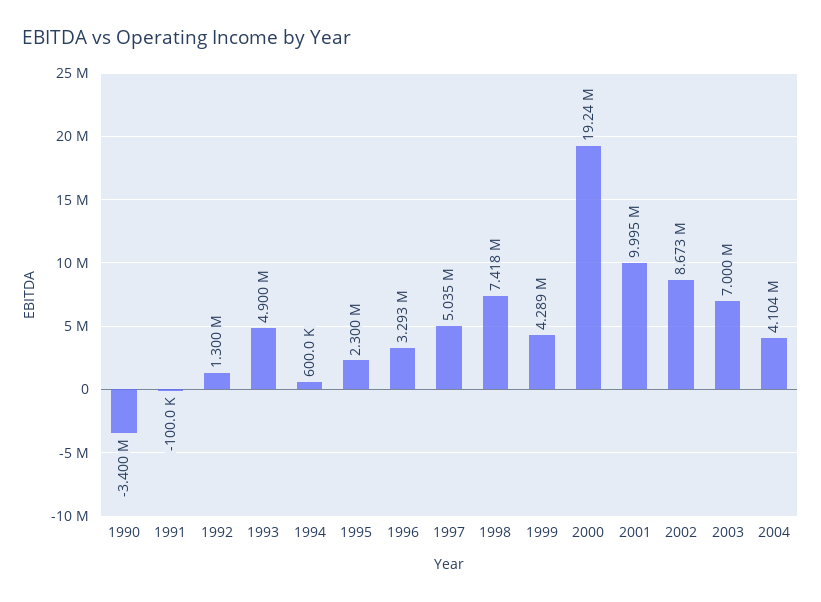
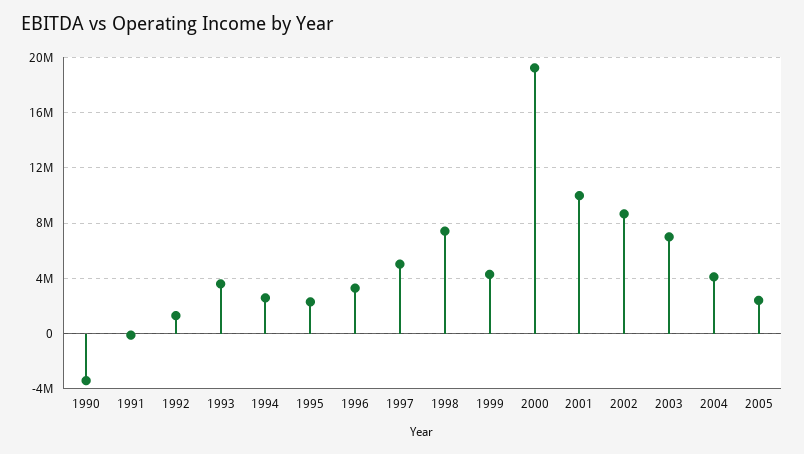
1993: 4900000 -> 3500000
1994: 600000 -> 2500000
2005: none -> 2500000

